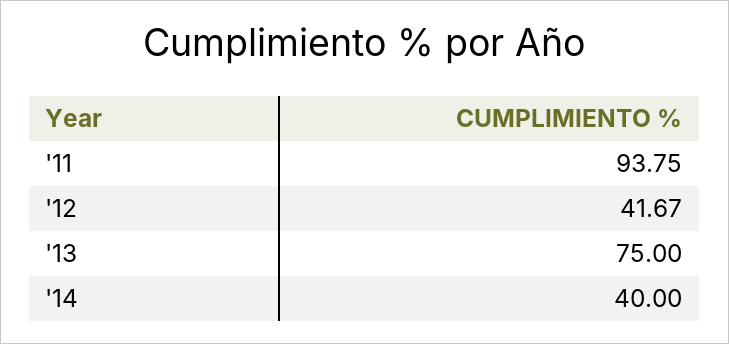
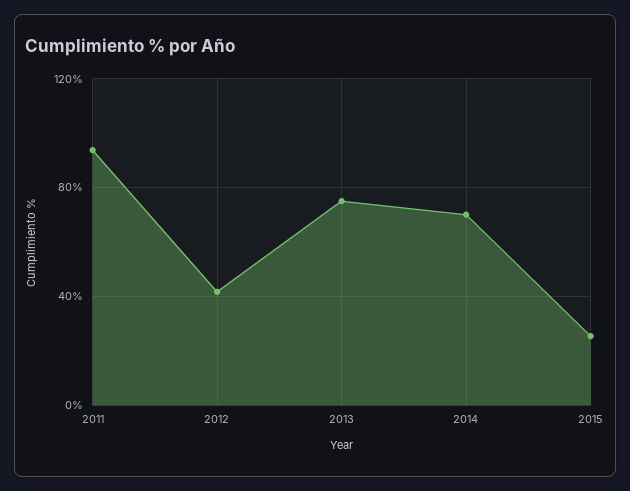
'14: 40 -> 70
2015: none -> 25

